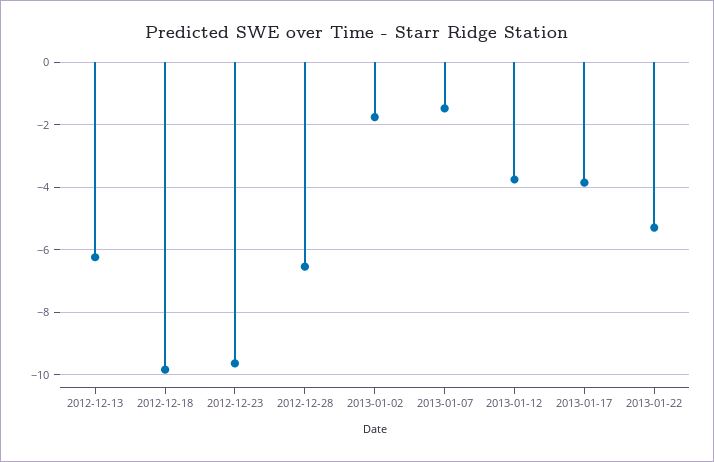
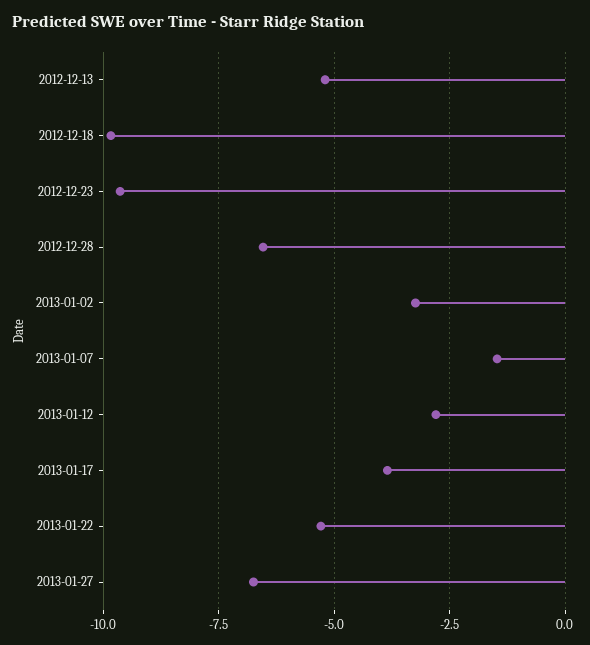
2012-12-13: -6.2 -> -5.25
2013-01-02: -1.8 -> -3.25
2013-01-12: -3.8 -> -2.75
2013-01-27: none -> -6.75

